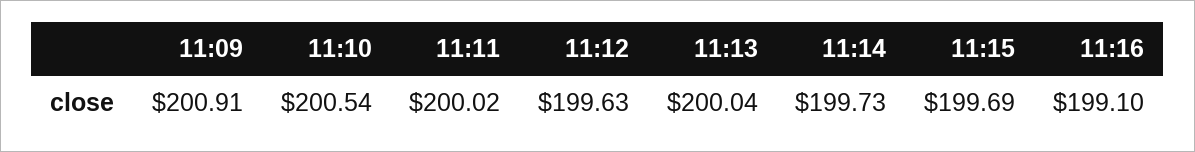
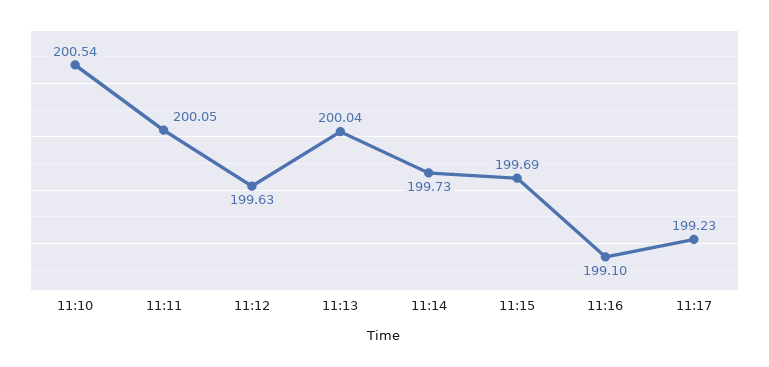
11:09: 200.91 -> none
11:11: 200.02 -> 200.05
11:17: none -> 199.23

